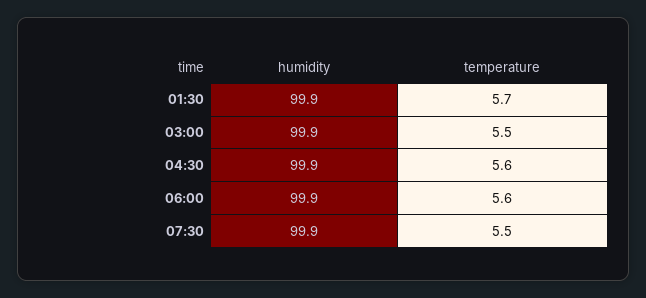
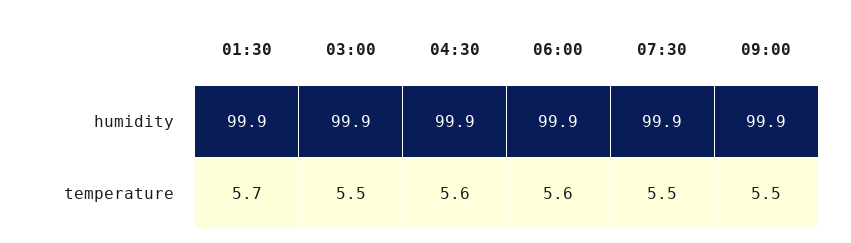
humidity, 09:00: none -> 99.9
temperature, 09:00: none -> 5.5

